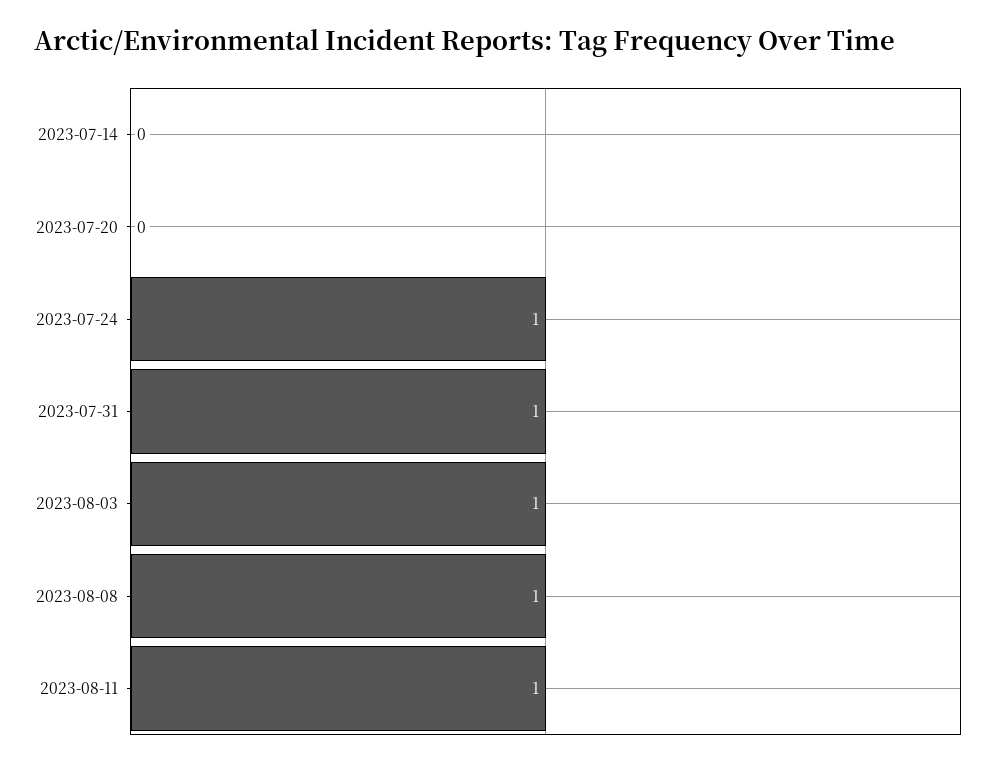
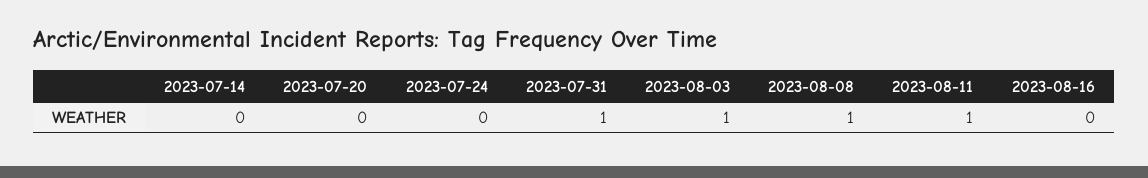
2023-07-24: 1 -> 0
2023-08-16: none -> 0

